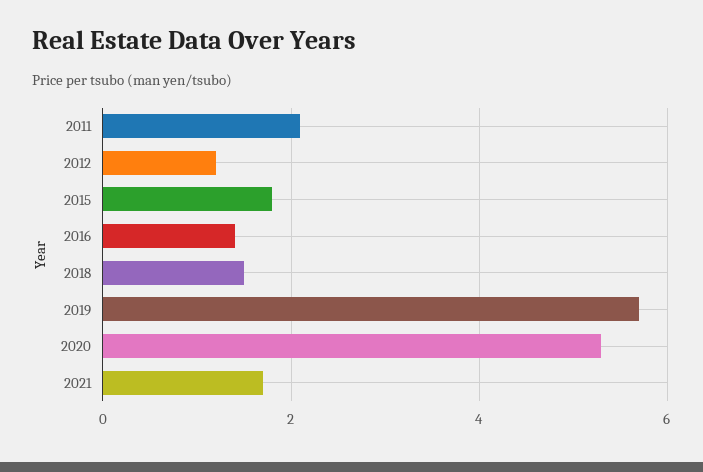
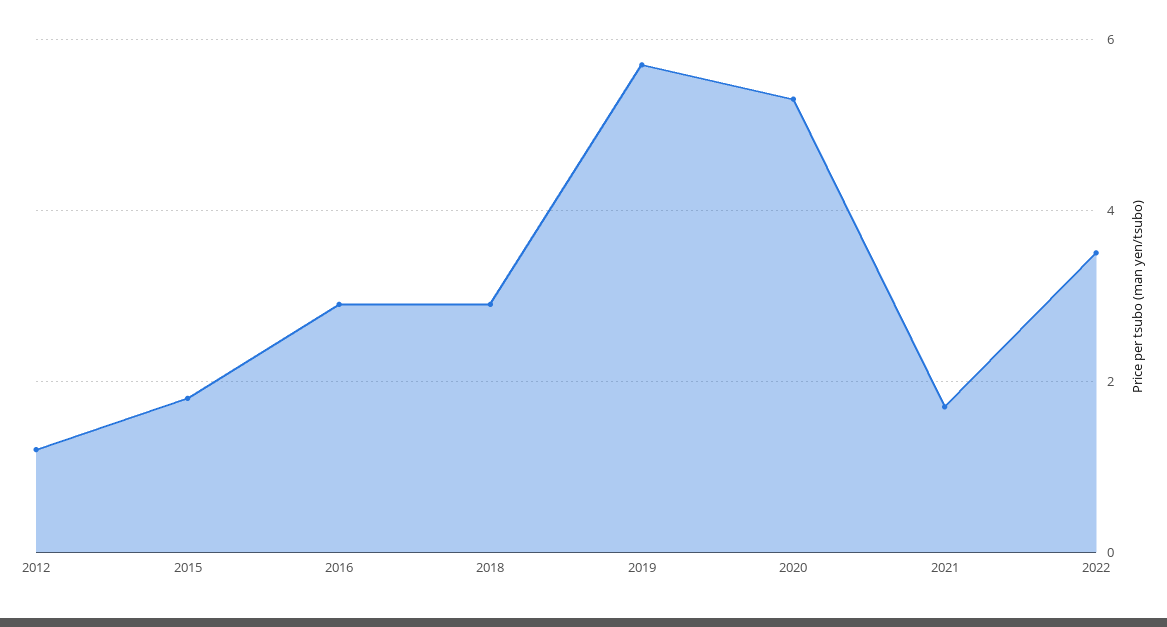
2011: 2 -> none
2016: 1.5 -> 3
2018: 1.5 -> 3
2022: none -> 3.5

